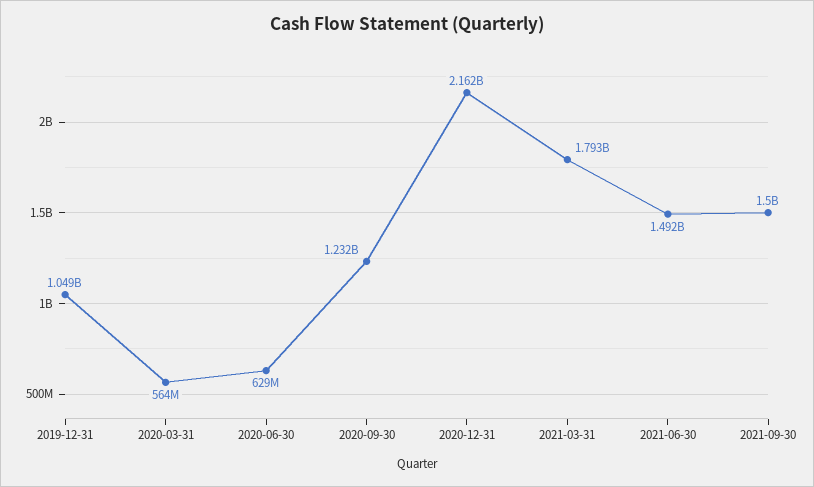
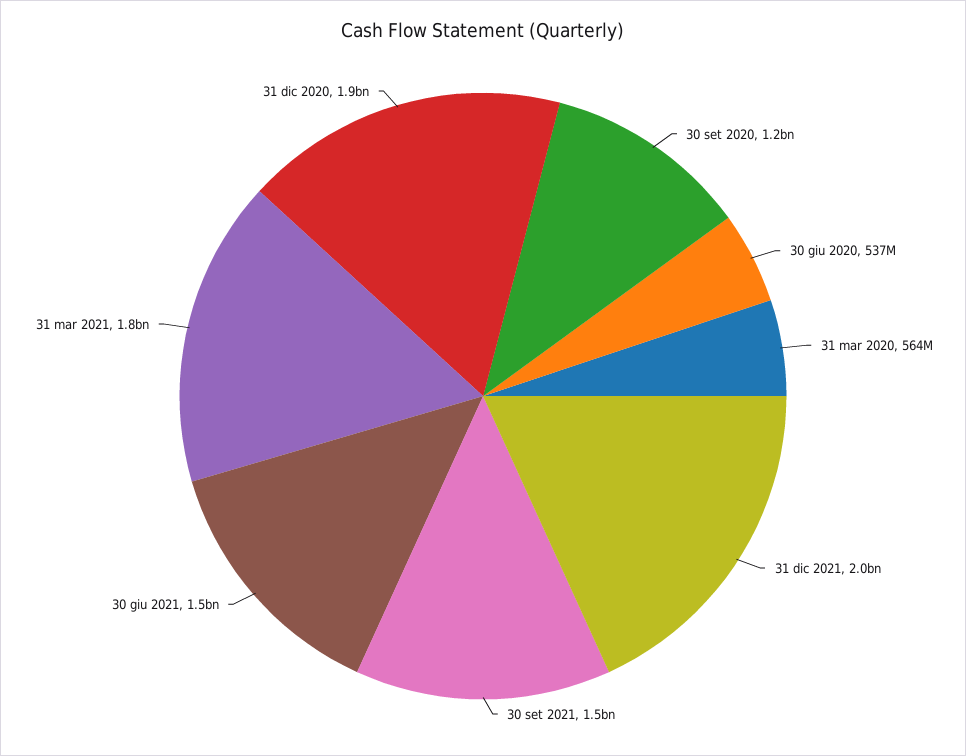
2019-12-31: 1049000000 -> none
2020-06-30: 629000000 -> 537000000
2020-12-31: 2162000000 -> 1900000000
31 dic 2021: none -> 2000000000

